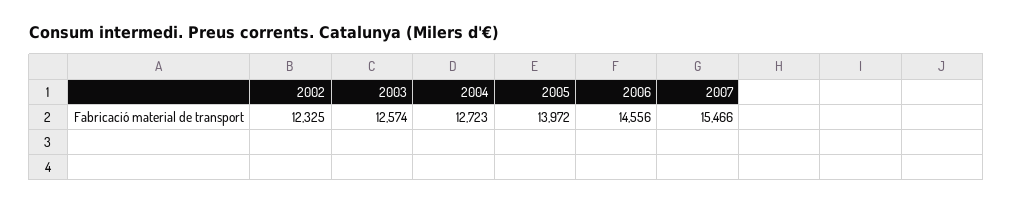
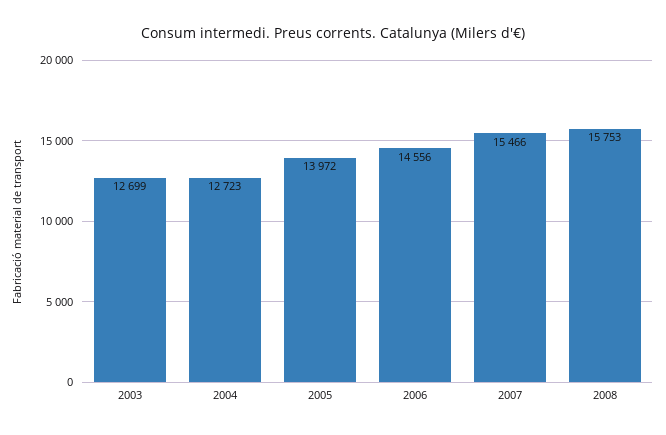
2002: 12325 -> none
2003: 12574 -> 12699
2008: none -> 15753

